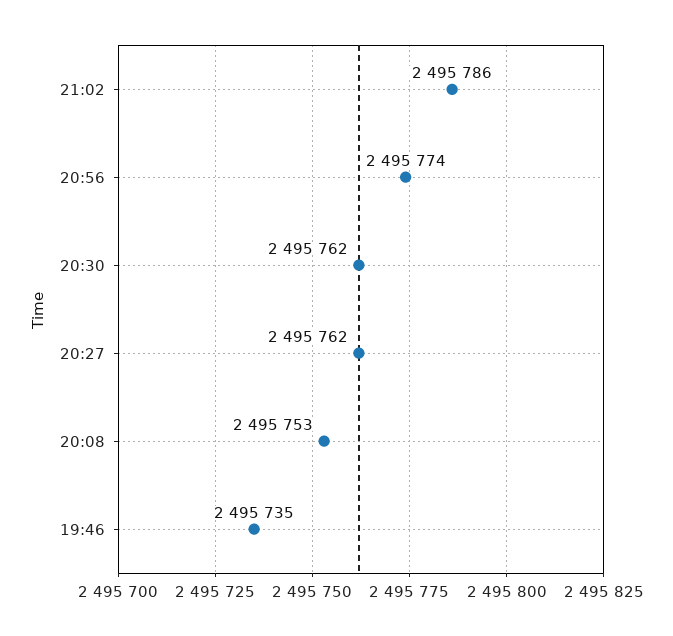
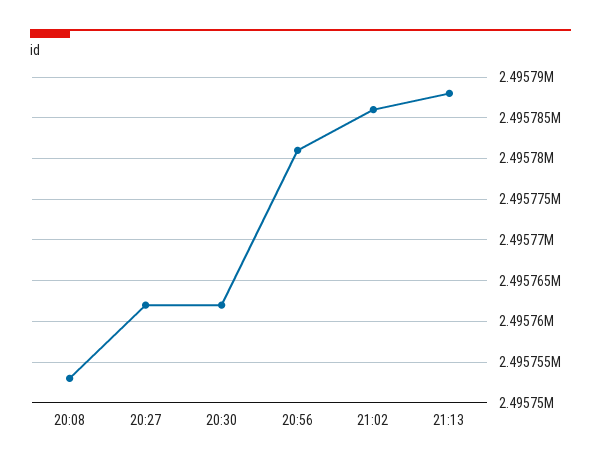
20:56: 2495774 -> 2495781
19:46: 2495735 -> none
21:13: none -> 2495788

